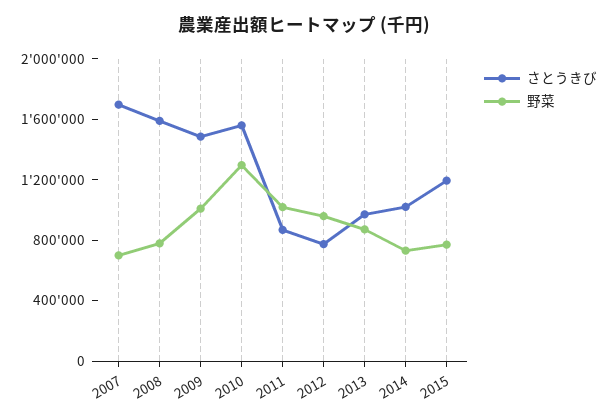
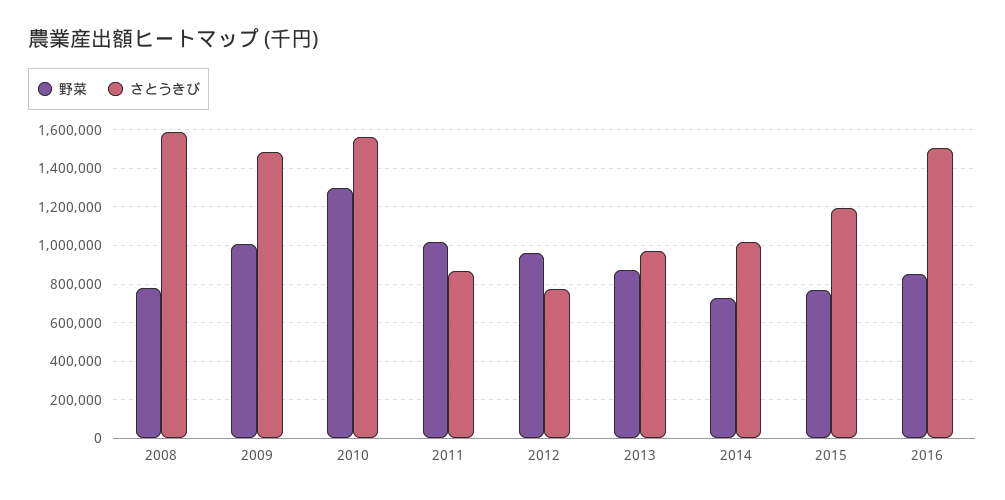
さとうきび, 2007: 1700000 -> none
野菜, 2007: 700000 -> none
野菜, 2016: none -> 850000
さとうきび, 2016: none -> 1500000

